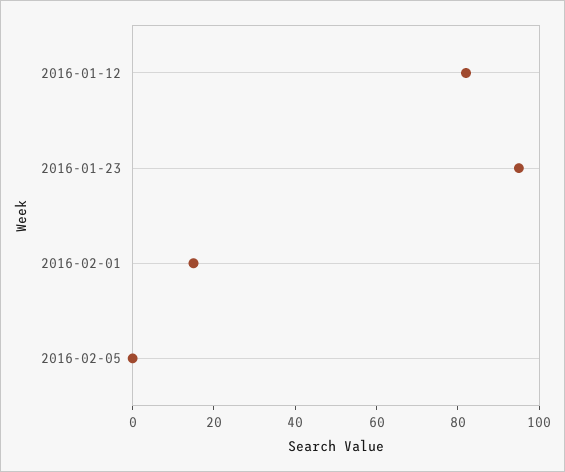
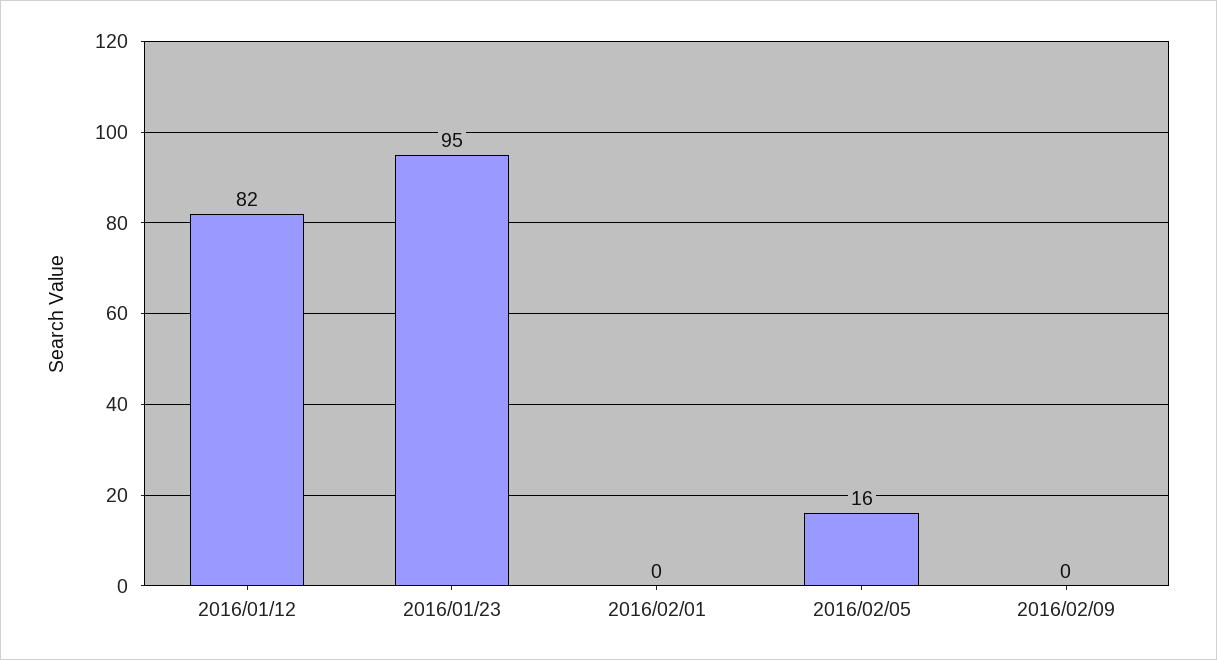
2016-02-01: 15 -> 0
2016-02-05: 0 -> 16
2016/02/09: none -> 0

